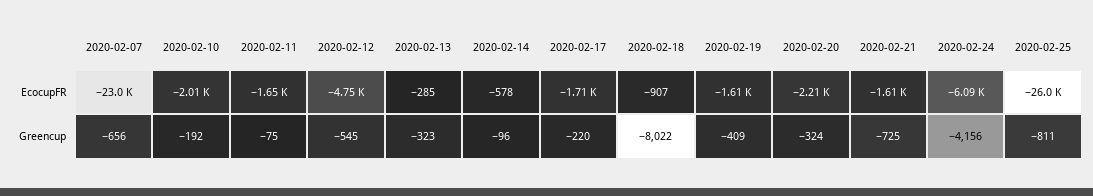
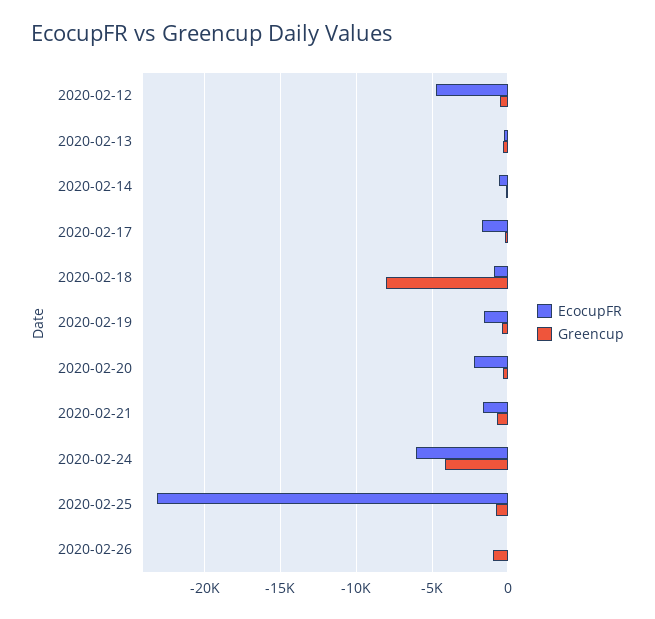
EcocupFR, 2020-02-07: -23000 -> none
EcocupFR, 2020-02-10: -2010 -> none
EcocupFR, 2020-02-11: -1650 -> none
EcocupFR, 2020-02-25: -26000 -> -23000
Greencup, 2020-02-07: -656 -> none
Greencup, 2020-02-10: -192 -> none
Greencup, 2020-02-11: -75 -> none
EcocupFR, 2020-02-26: none -> 0
Greencup, 2020-02-26: none -> -1000

